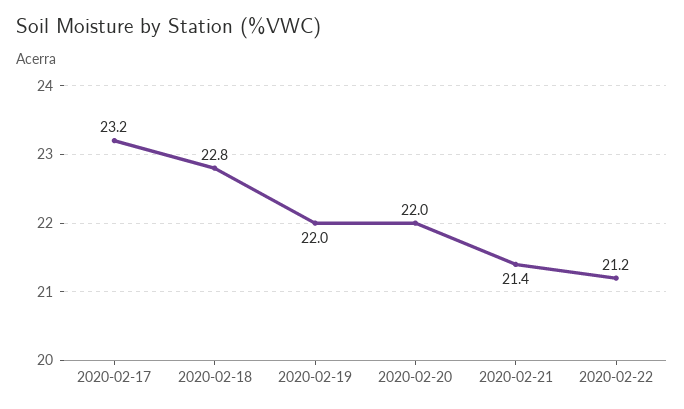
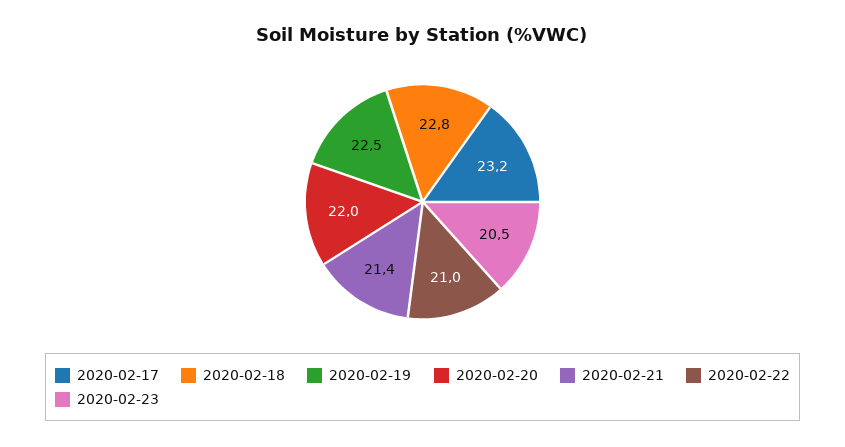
2020-02-19: 22 -> 22.5
2020-02-22: 21.2 -> 21
2020-02-23: none -> 20.5

